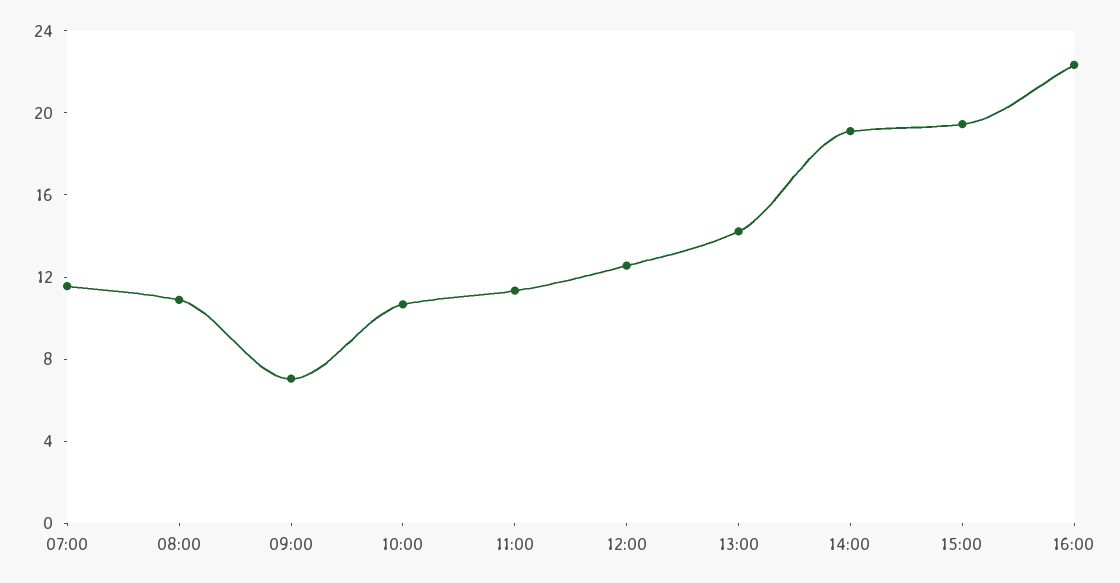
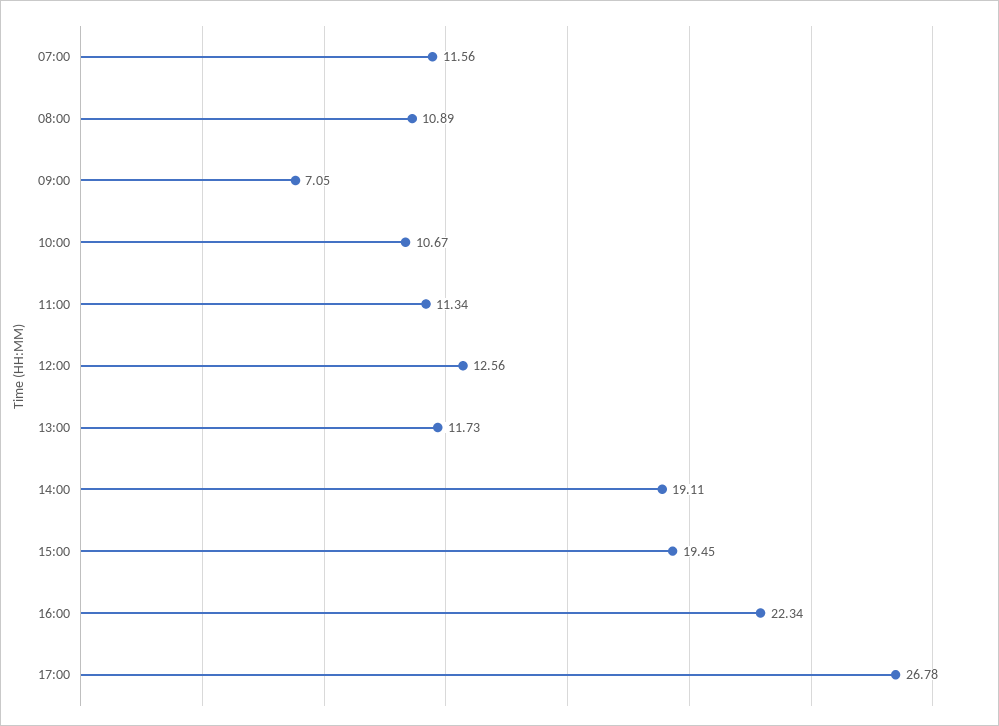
13:00: 14 -> 11.73
17:00: none -> 26.78

